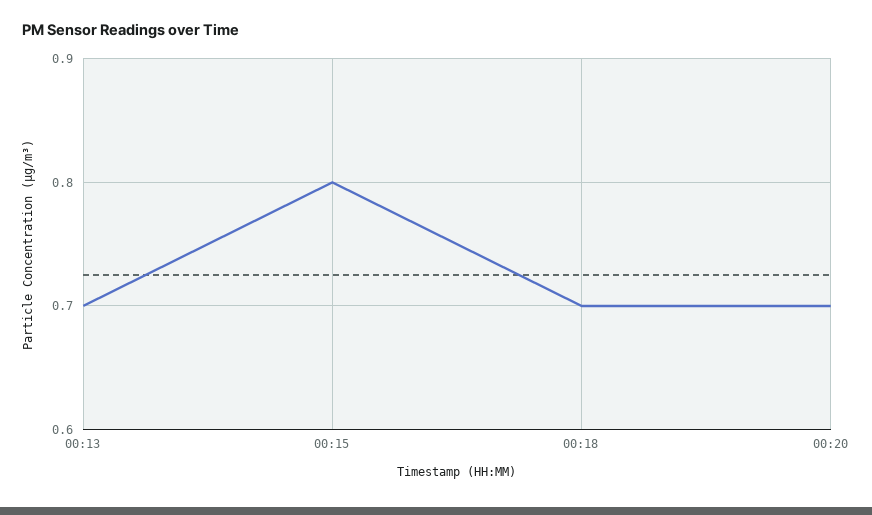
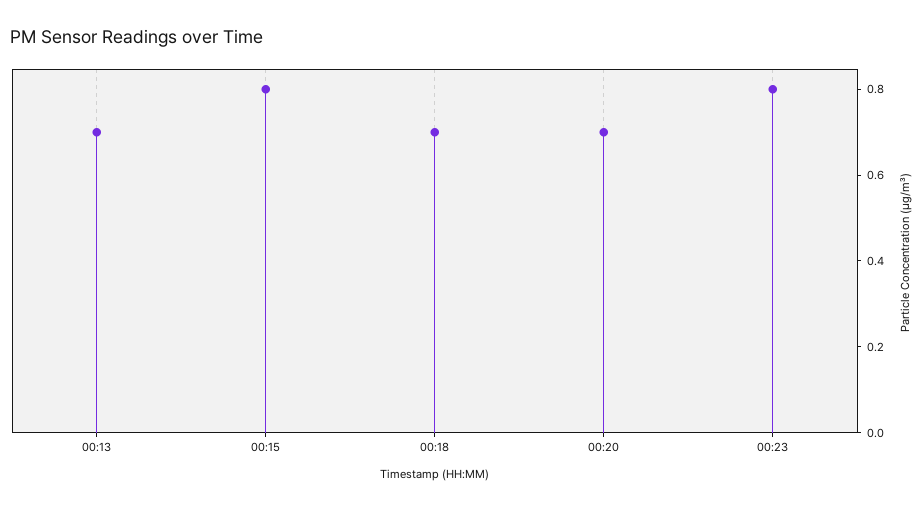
00:23: none -> 0.8

